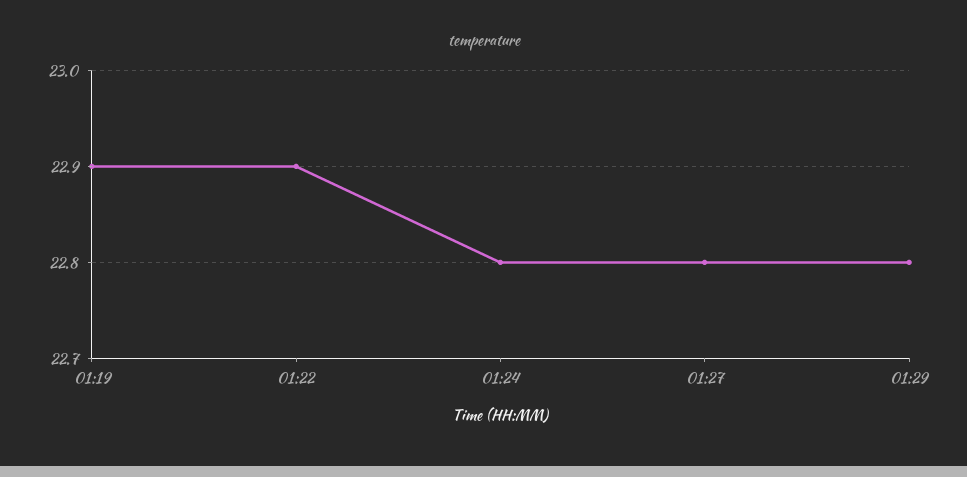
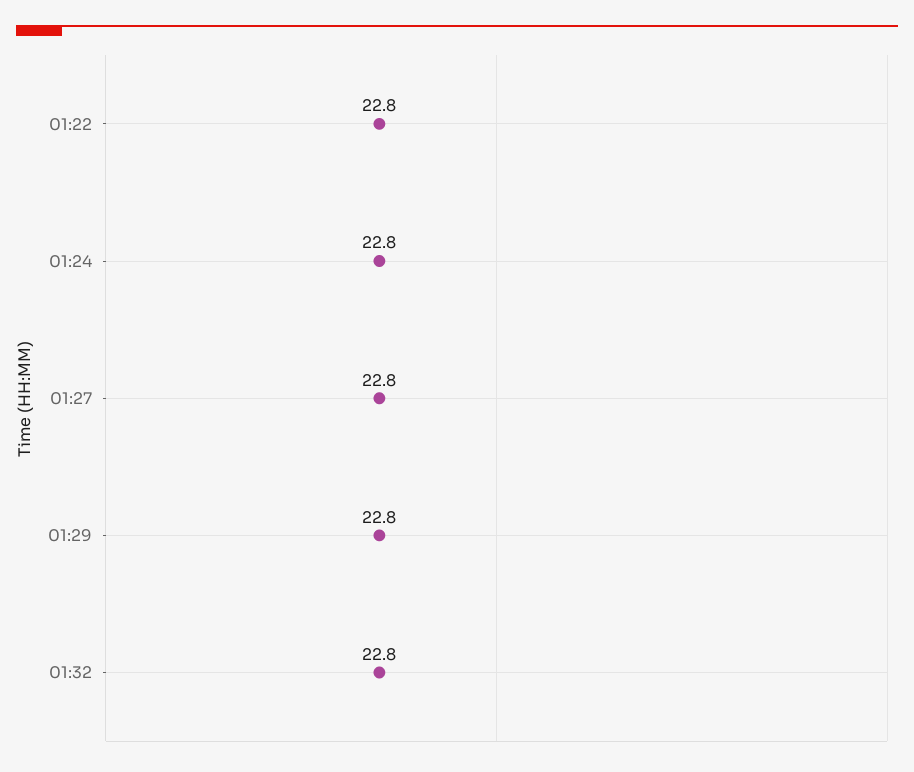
01:19: 22.9 -> none
01:22: 22.9 -> 22.8
01:32: none -> 22.8

